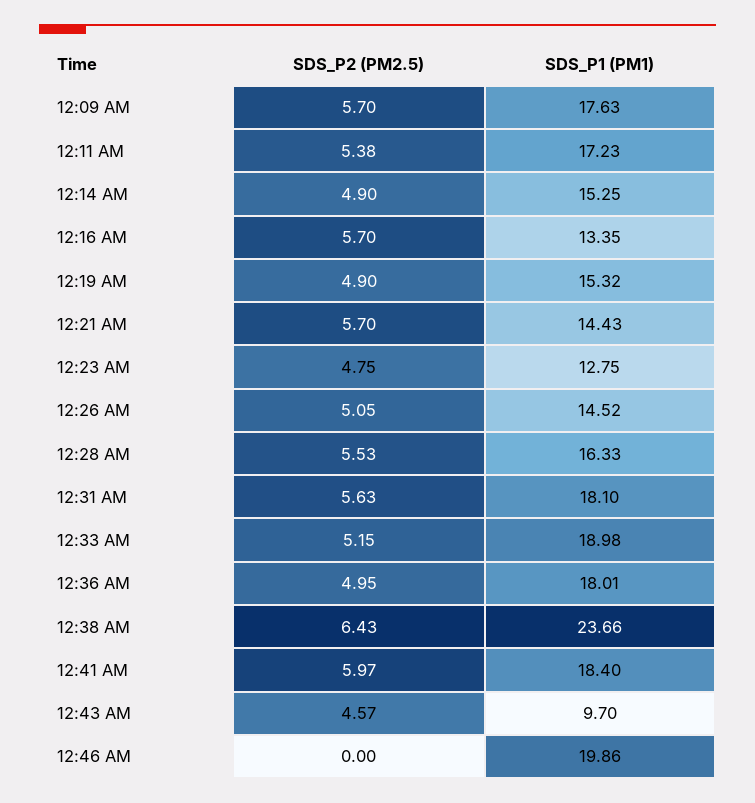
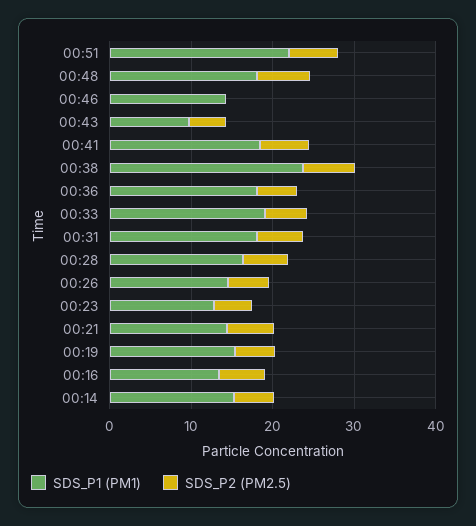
SDS_P2 (PM2.5), 12:09 AM: 5.7 -> none
SDS_P1 (PM1), 12:09 AM: 17.63 -> none
SDS_P2 (PM2.5), 12:11 AM: 5.38 -> none
SDS_P1 (PM1), 12:11 AM: 17.23 -> none
SDS_P1 (PM1), 12:46 AM: 19.86 -> 14
SDS_P1 (PM1), 00:51: none -> 22
SDS_P2 (PM2.5), 00:51: none -> 6
SDS_P1 (PM1), 00:48: none -> 18
SDS_P2 (PM2.5), 00:48: none -> 6

